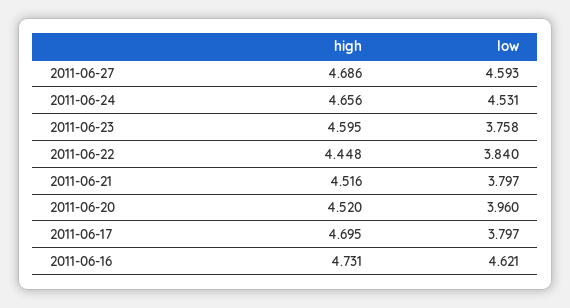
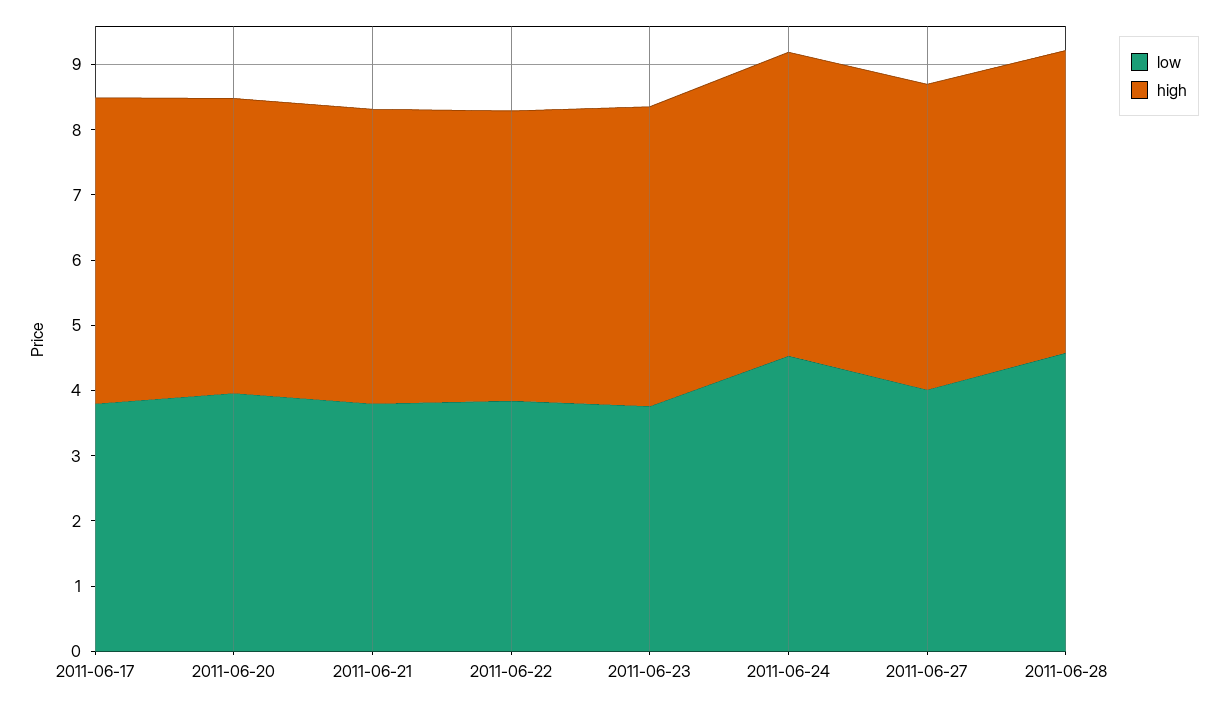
low, 2011-06-27: 4.593 -> 4
high, 2011-06-16: 4.731 -> none
low, 2011-06-16: 4.621 -> none
low, 2011-06-28: none -> 4.6
high, 2011-06-28: none -> 4.6

